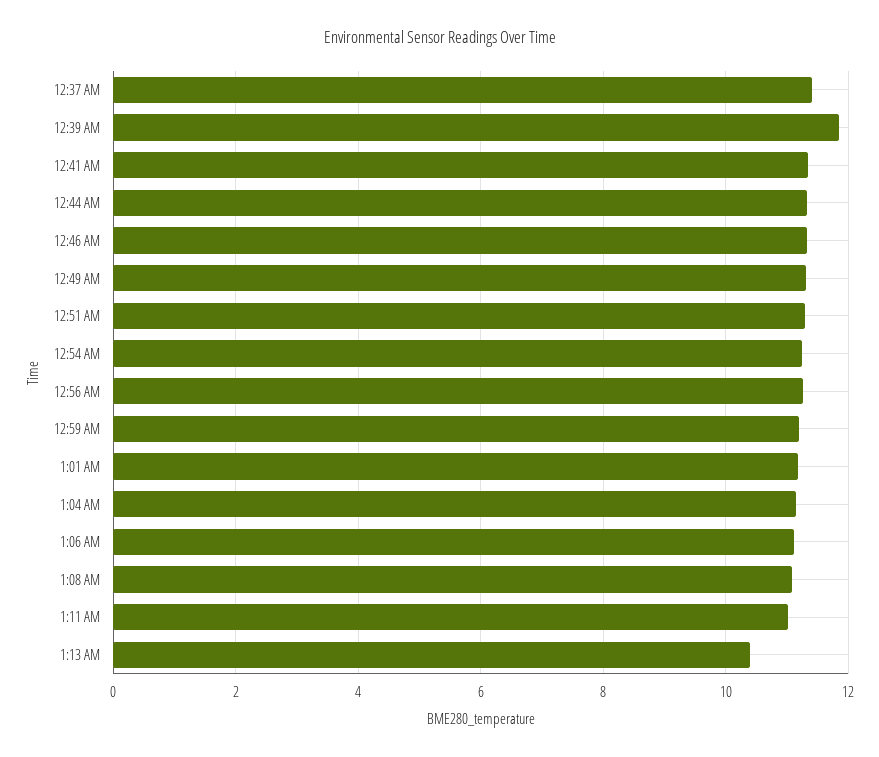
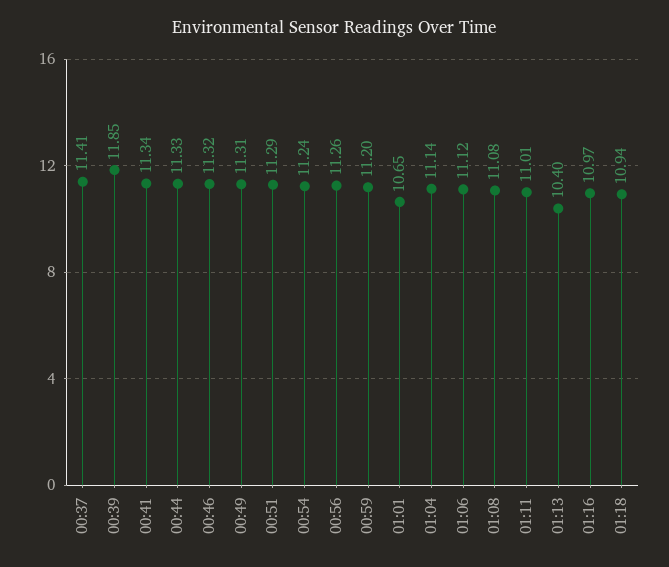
1:01 AM: 11.2 -> 10.65
01:16: none -> 10.97
01:18: none -> 10.94

